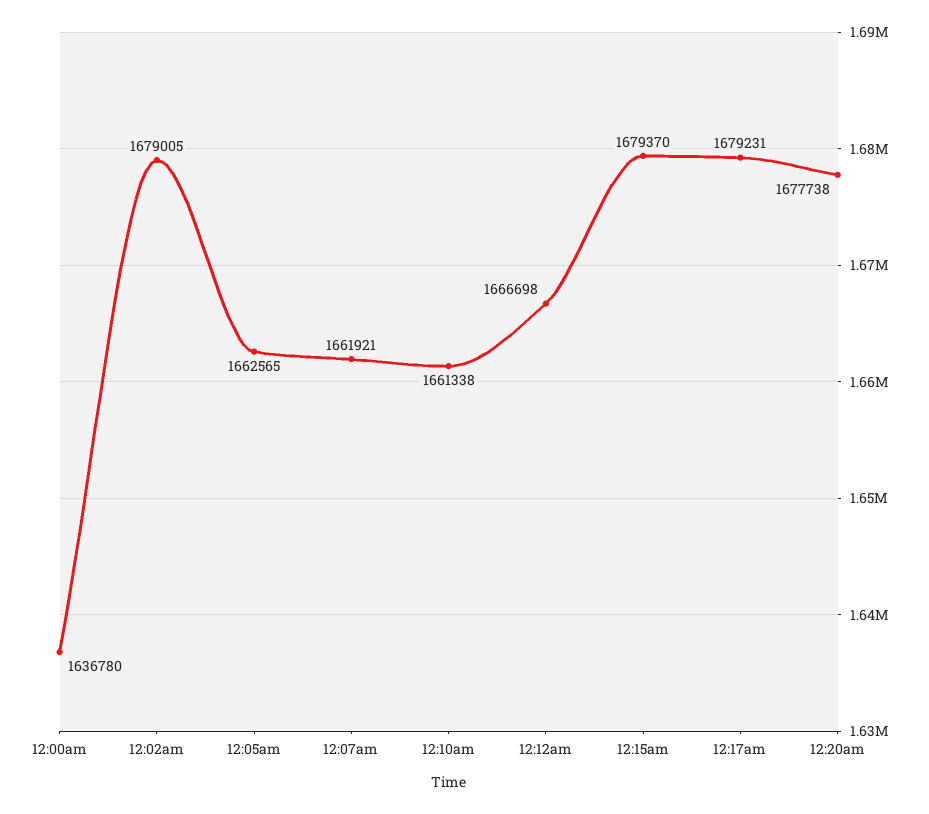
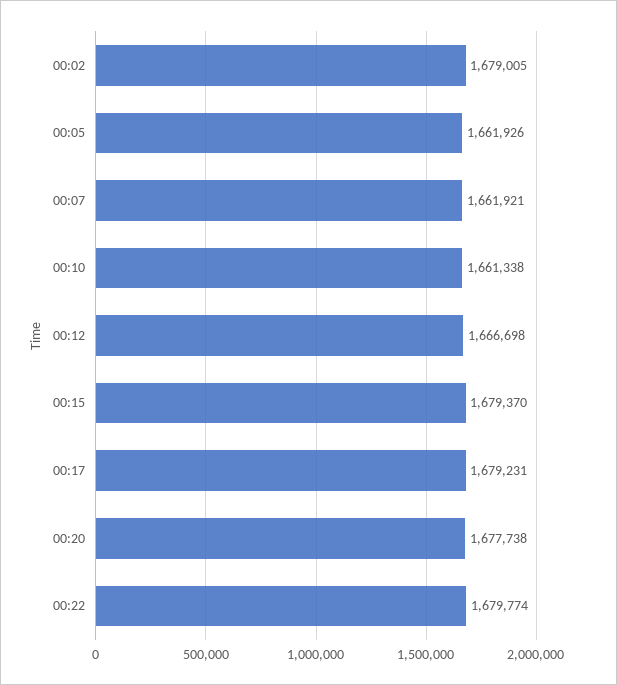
12:00am: 1636780 -> none
12:05am: 1662565 -> 1661926
00:22: none -> 1679774

